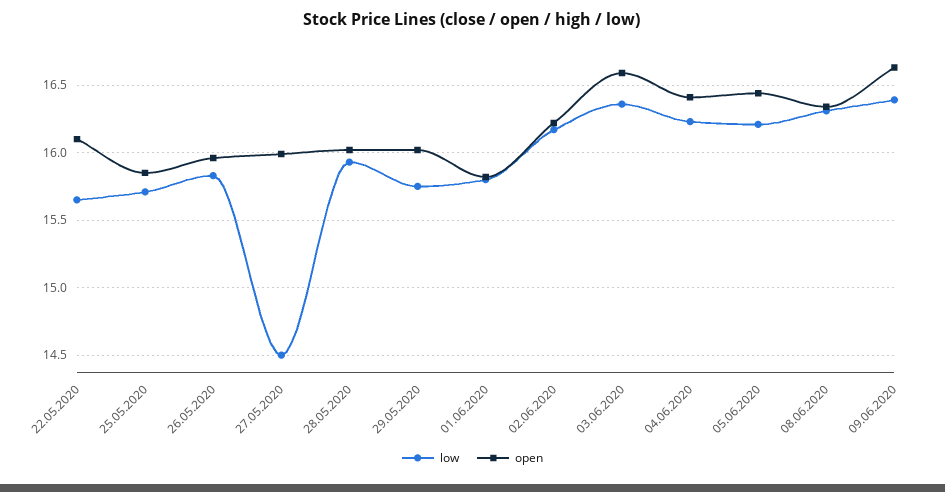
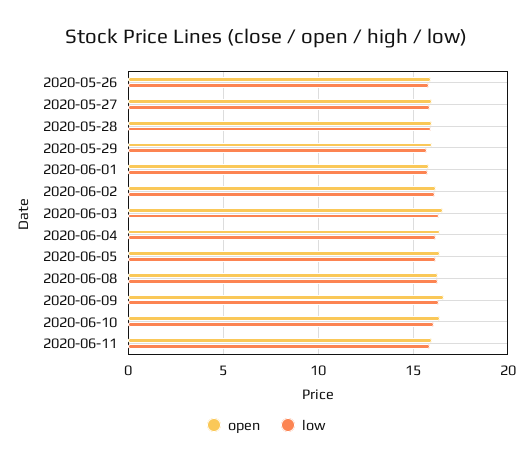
low, 22.05.2020: 15.65 -> none
open, 22.05.2020: 16.1 -> none
low, 25.05.2020: 15.7 -> none
open, 25.05.2020: 15.85 -> none
low, 27.05.2020: 14.5 -> 16
open, 2020-06-10: none -> 16.5
low, 2020-06-10: none -> 16
open, 2020-06-11: none -> 16
low, 2020-06-11: none -> 16

